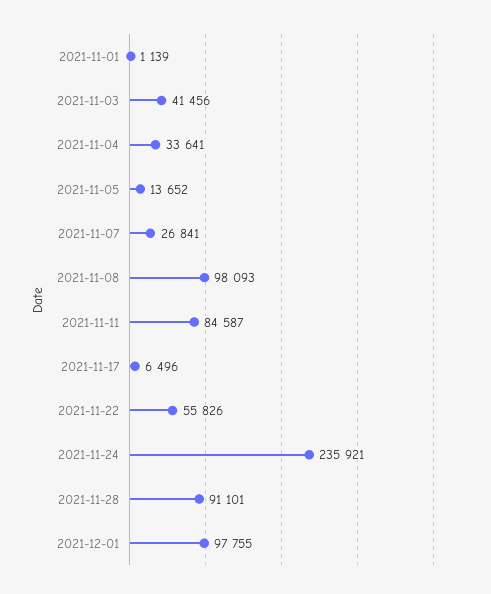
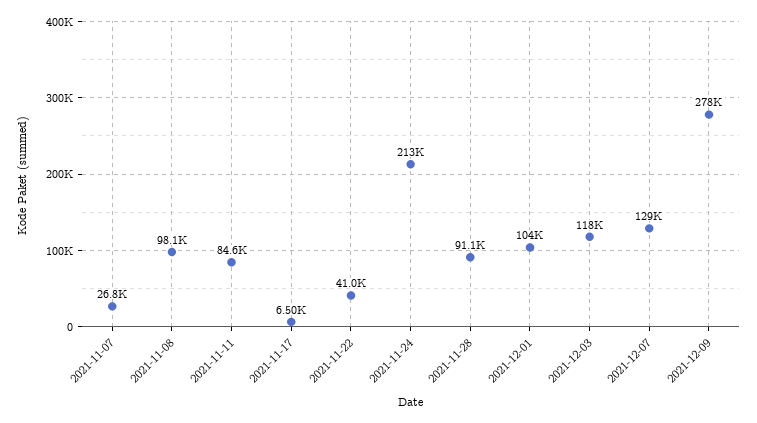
2021-11-01: 1139 -> none
2021-11-03: 41456 -> none
2021-11-04: 33641 -> none
2021-11-05: 13652 -> none
2021-11-22: 55826 -> 41000
2021-11-24: 235921 -> 213000
2021-12-01: 97755 -> 104000
2021-12-03: none -> 118000
2021-12-07: none -> 129000
2021-12-09: none -> 278000

